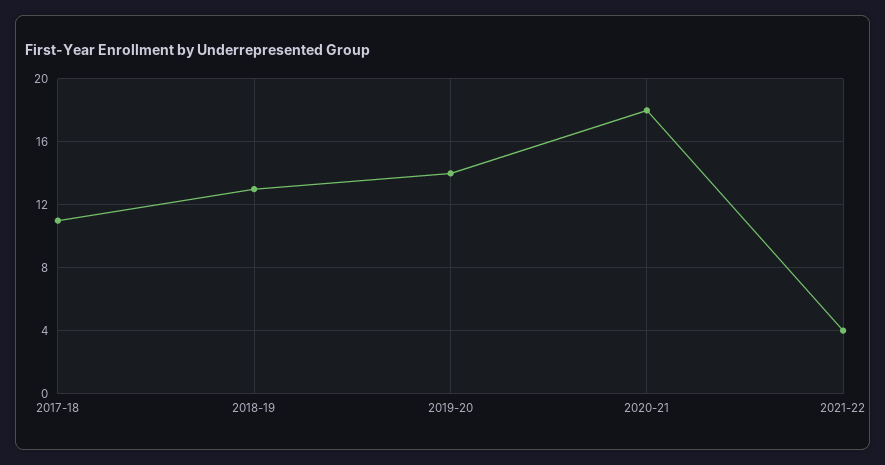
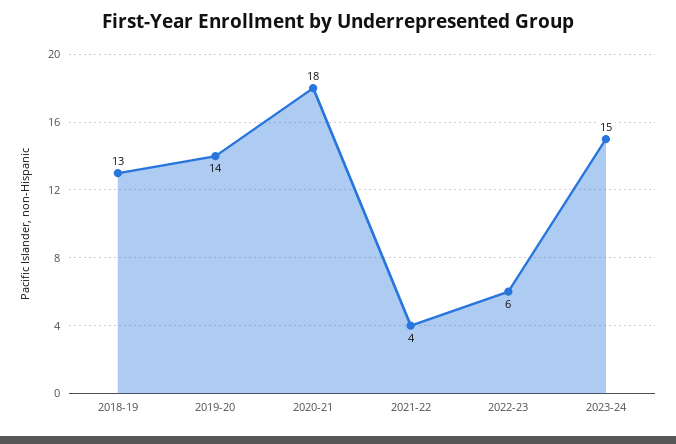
2017-18: 11 -> none
2022-23: none -> 6
2023-24: none -> 15

